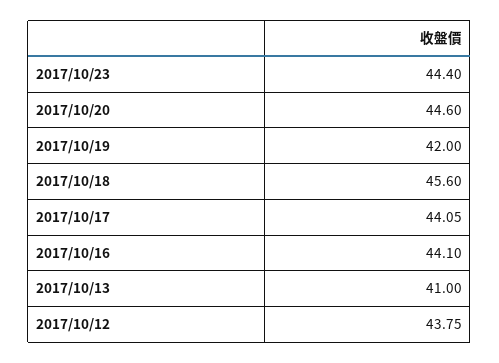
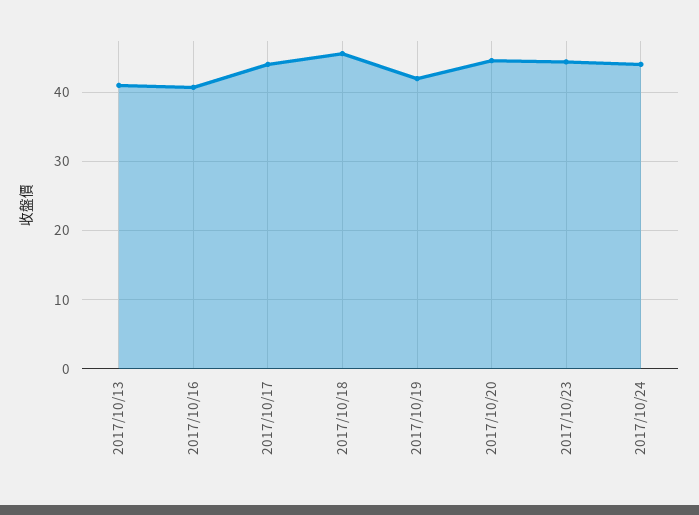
2017/10/16: 44.1 -> 41
2017/10/12: 43.75 -> none
2017/10/24: none -> 44

